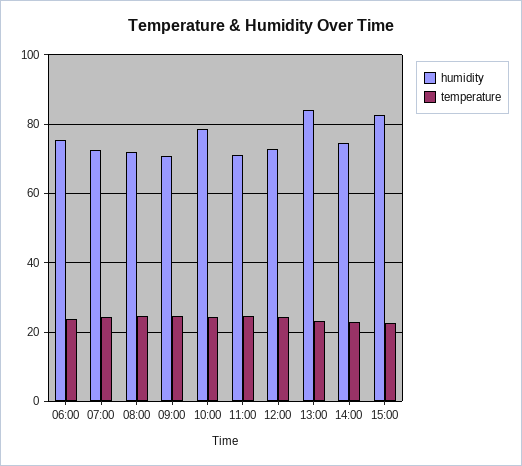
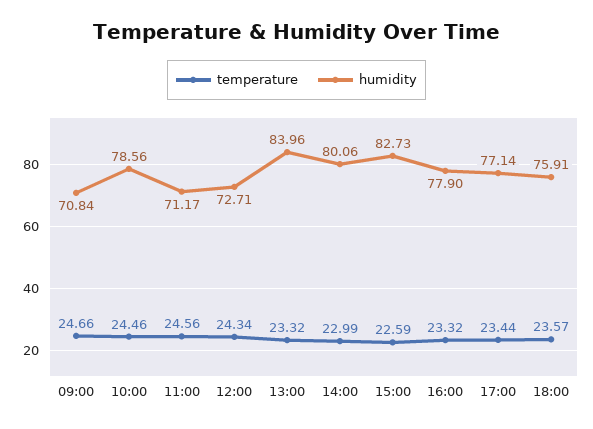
humidity, 06:00: 76 -> none
temperature, 06:00: 24 -> none
humidity, 07:00: 72 -> none
temperature, 07:00: 24 -> none
humidity, 08:00: 72 -> none
temperature, 08:00: 24 -> none
humidity, 14:00: 74 -> 80.06
temperature, 16:00: none -> 23.32
humidity, 16:00: none -> 77.9
temperature, 17:00: none -> 23.44
humidity, 17:00: none -> 77.14
temperature, 18:00: none -> 23.57
humidity, 18:00: none -> 75.91

